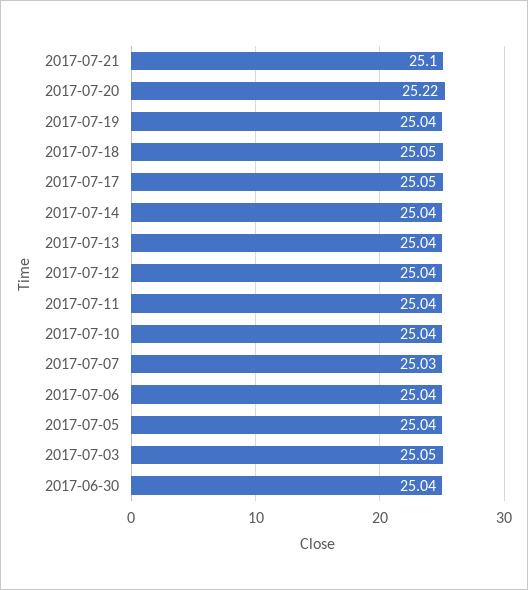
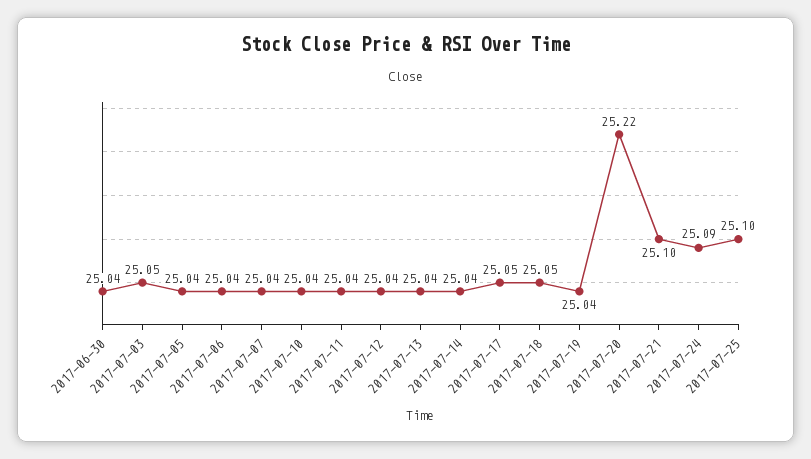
2017-07-07: 25.03 -> 25.04
2017-07-24: none -> 25.09
2017-07-25: none -> 25.1

